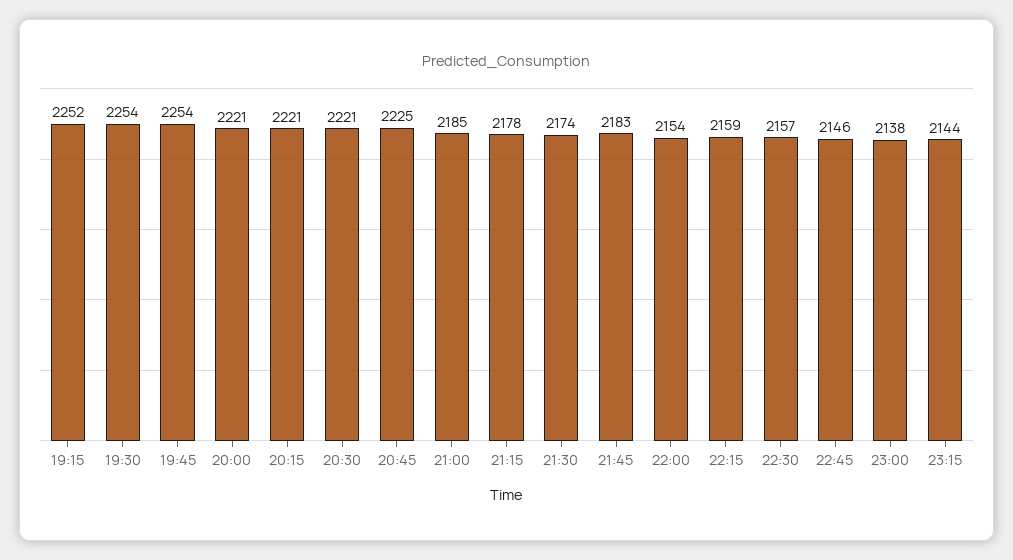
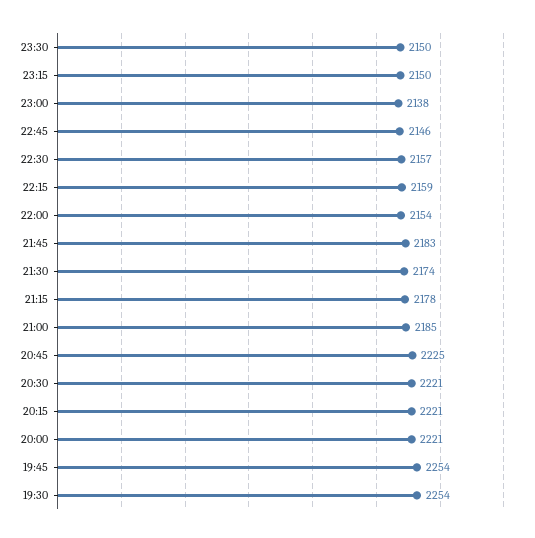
19:15: 2252 -> none
23:15: 2144 -> 2150
23:30: none -> 2150

